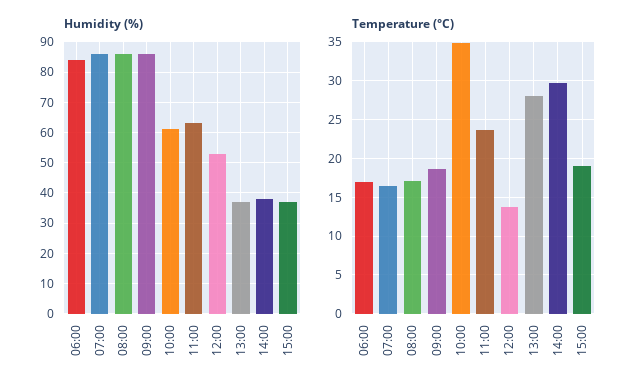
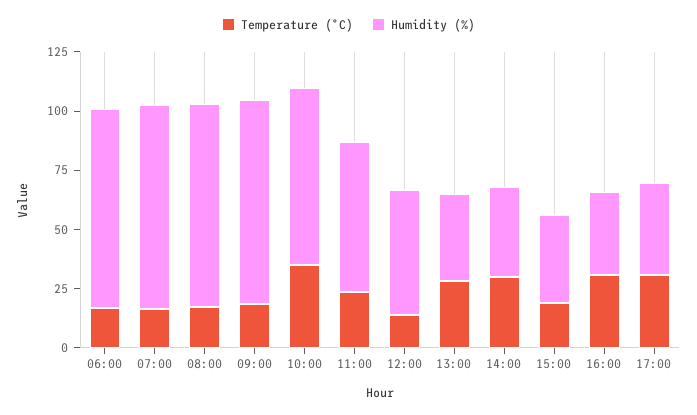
Humidity (%), 10:00: 60 -> 75
Temperature (°C), 16:00: none -> 30
Humidity (%), 16:00: none -> 35
Temperature (°C), 17:00: none -> 30
Humidity (%), 17:00: none -> 40

